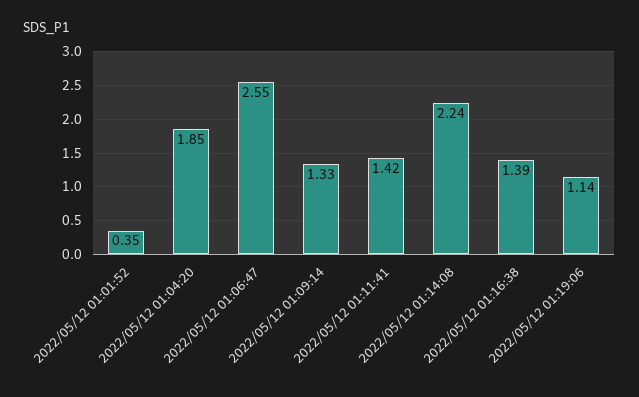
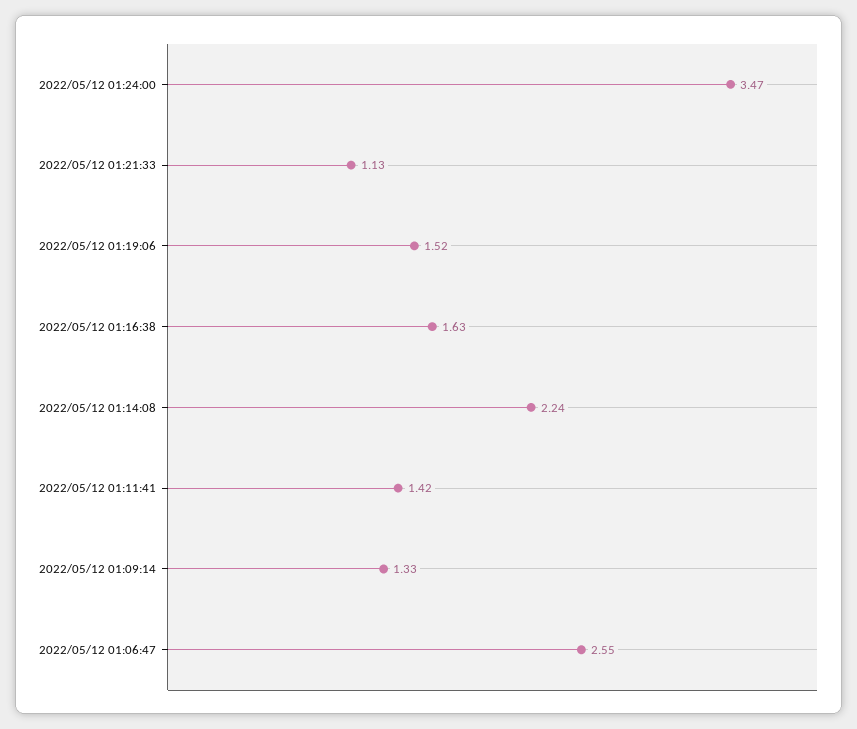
2022/05/12 01:01:52: 0.35 -> none
2022/05/12 01:04:20: 1.85 -> none
2022/05/12 01:16:38: 1.39 -> 1.63
2022/05/12 01:19:06: 1.14 -> 1.52
2022/05/12 01:24:00: none -> 3.47
2022/05/12 01:21:33: none -> 1.13

